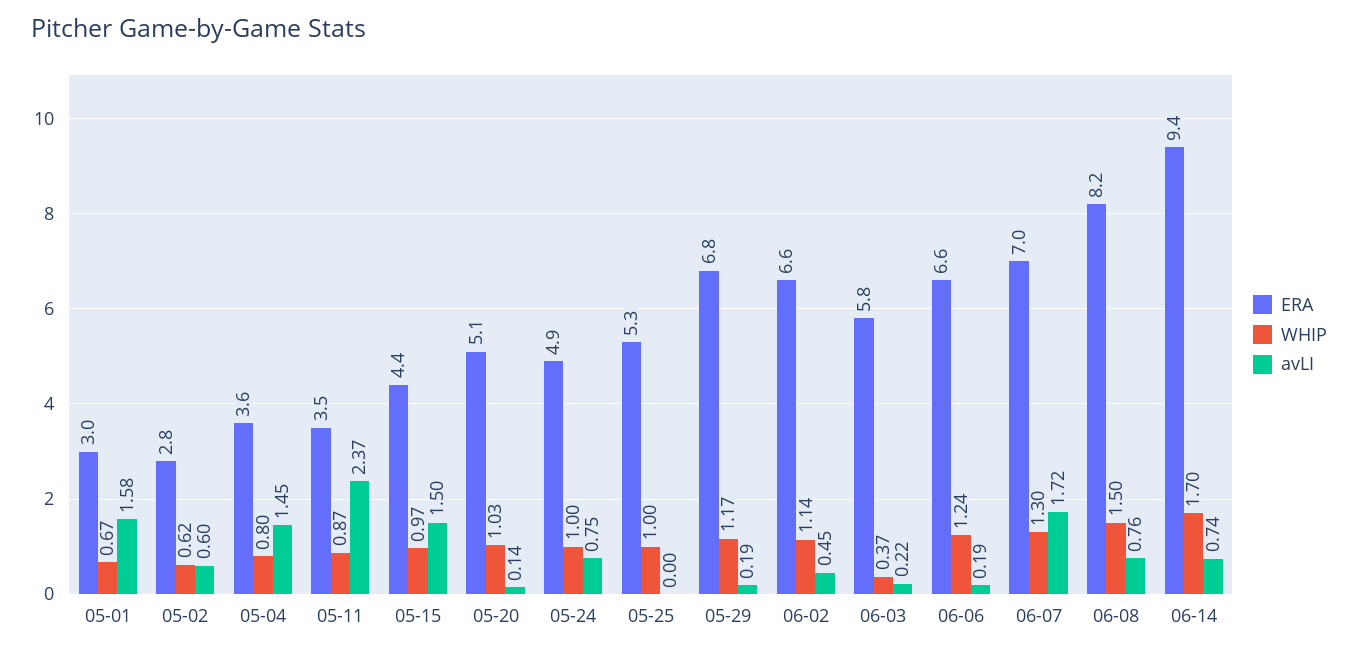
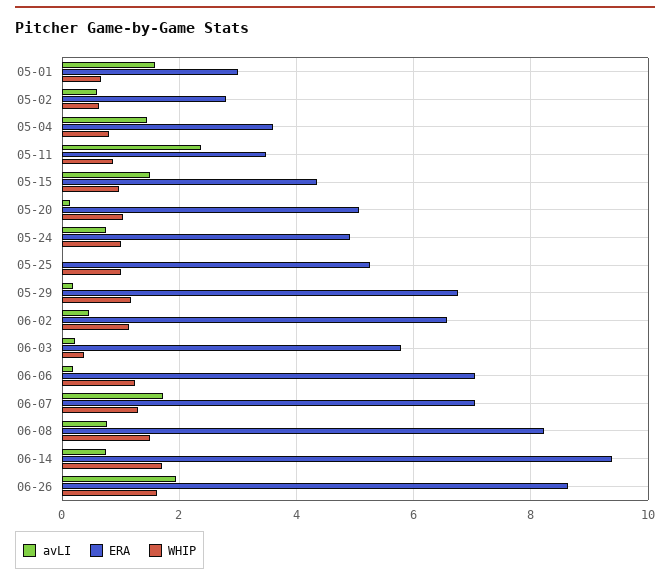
ERA, 06-06: 6.6 -> 7
avLI, 06-26: none -> 2
ERA, 06-26: none -> 8.6
WHIP, 06-26: none -> 1.6

